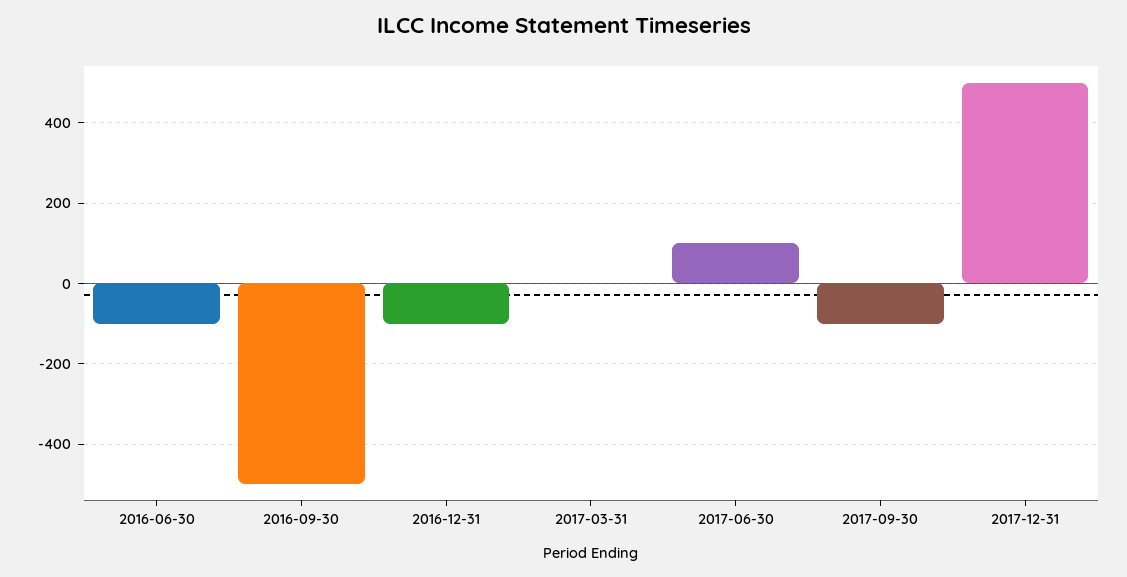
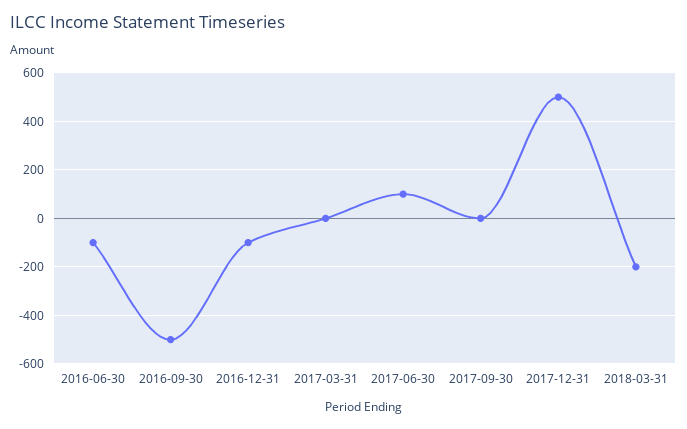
2017-09-30: -100 -> 0
2018-03-31: none -> -200

